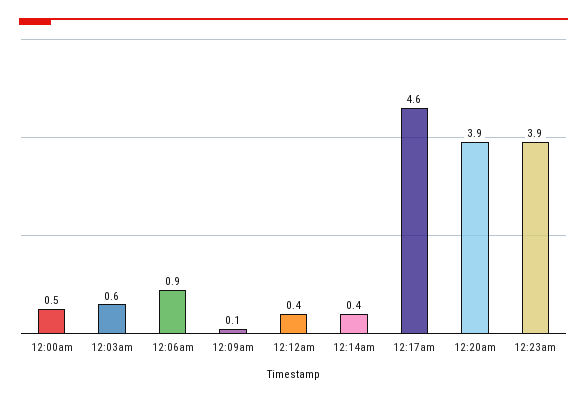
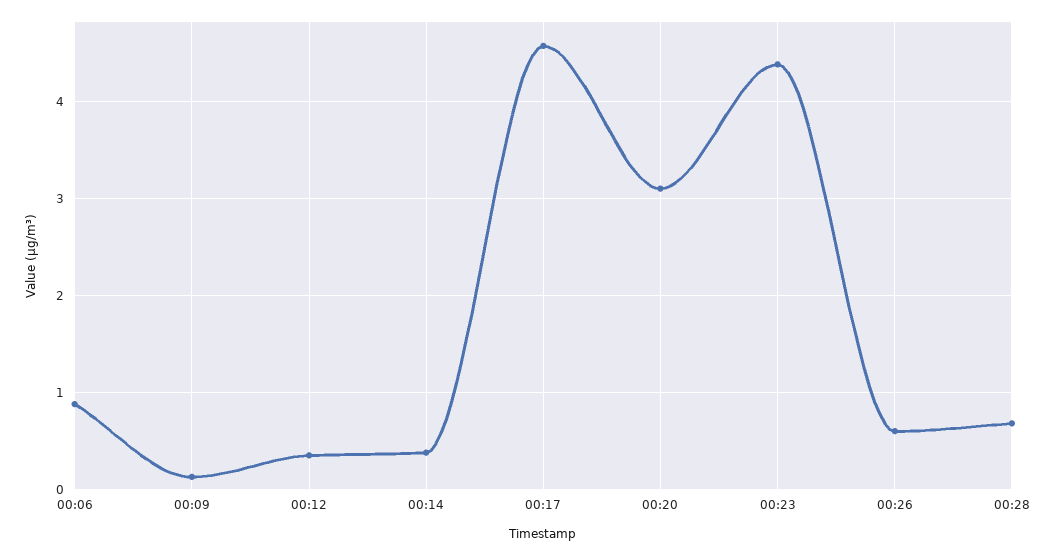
12:00am: 0.5 -> none
12:03am: 0.6 -> none
12:20am: 3.9 -> 3.1
12:23am: 3.9 -> 4.4
00:26: none -> 0.6
00:28: none -> 0.7

